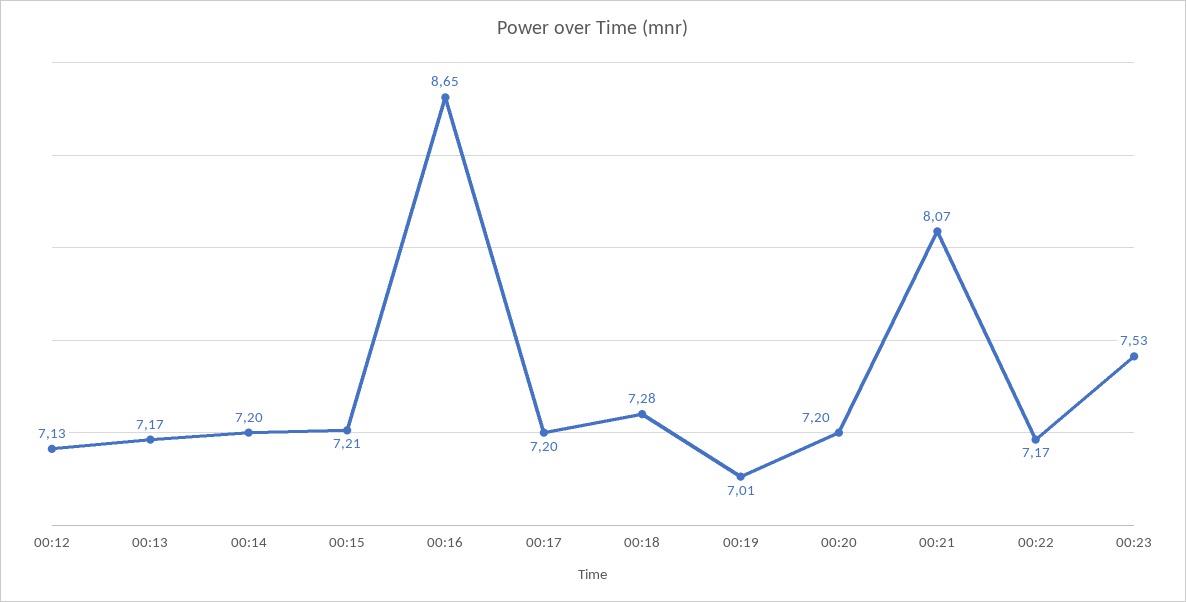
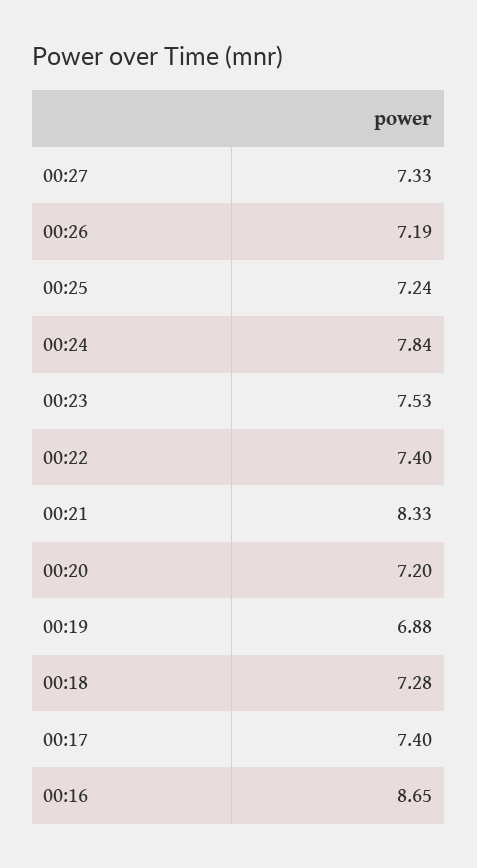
00:12: 7.13 -> none
00:13: 7.17 -> none
00:14: 7.2 -> none
00:15: 7.21 -> none
00:17: 7.2 -> 7.4
00:19: 7.01 -> 6.88
00:21: 8.07 -> 8.33
00:22: 7.17 -> 7.4
00:27: none -> 7.33
00:26: none -> 7.19
00:25: none -> 7.24
00:24: none -> 7.84

